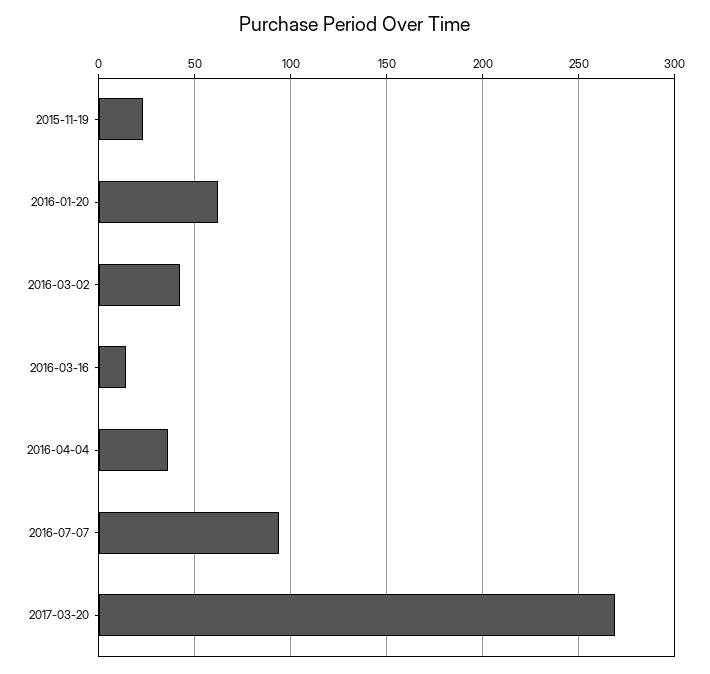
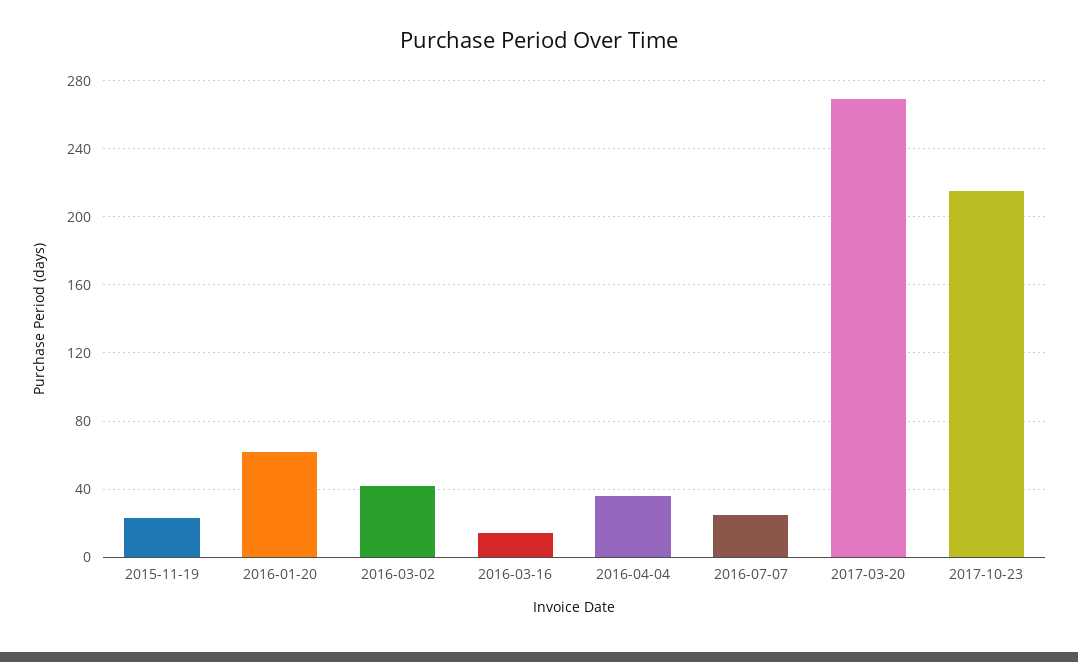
2016-07-07: 95 -> 25
2017-10-23: none -> 215

